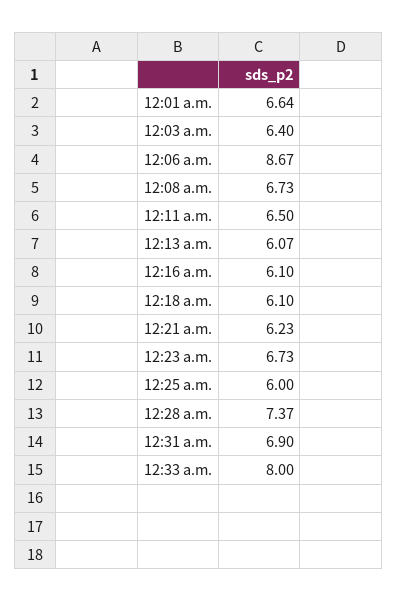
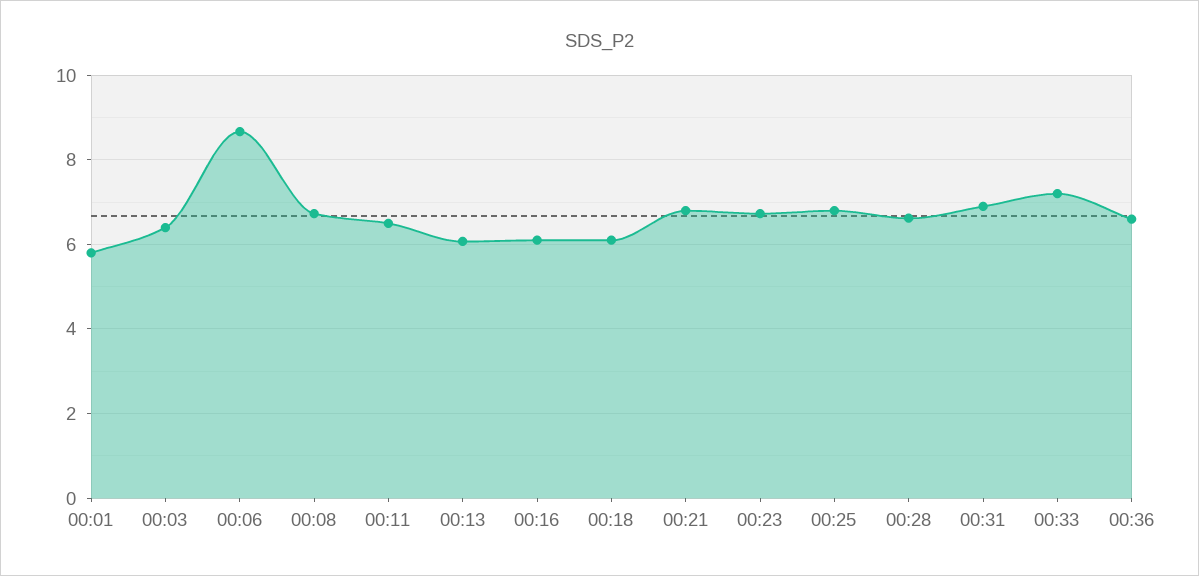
12:01 a.m.: 6.64 -> 5.8
12:21 a.m.: 6.23 -> 6.8
12:25 a.m.: 6 -> 6.8
12:28 a.m.: 7.37 -> 6.6
12:33 a.m.: 8 -> 7.2
00:36: none -> 6.6

